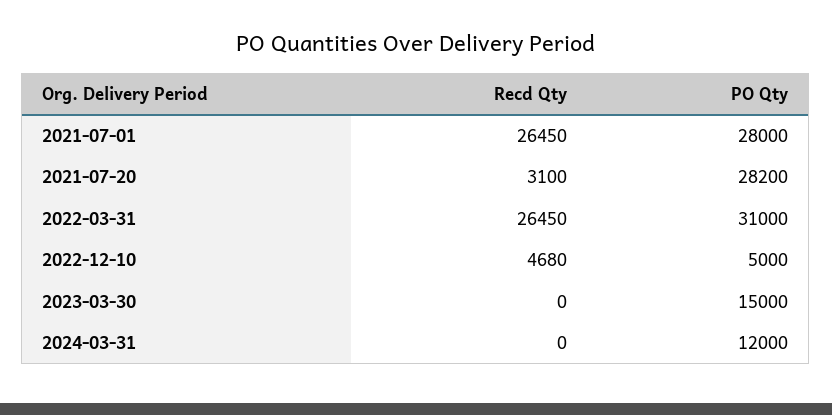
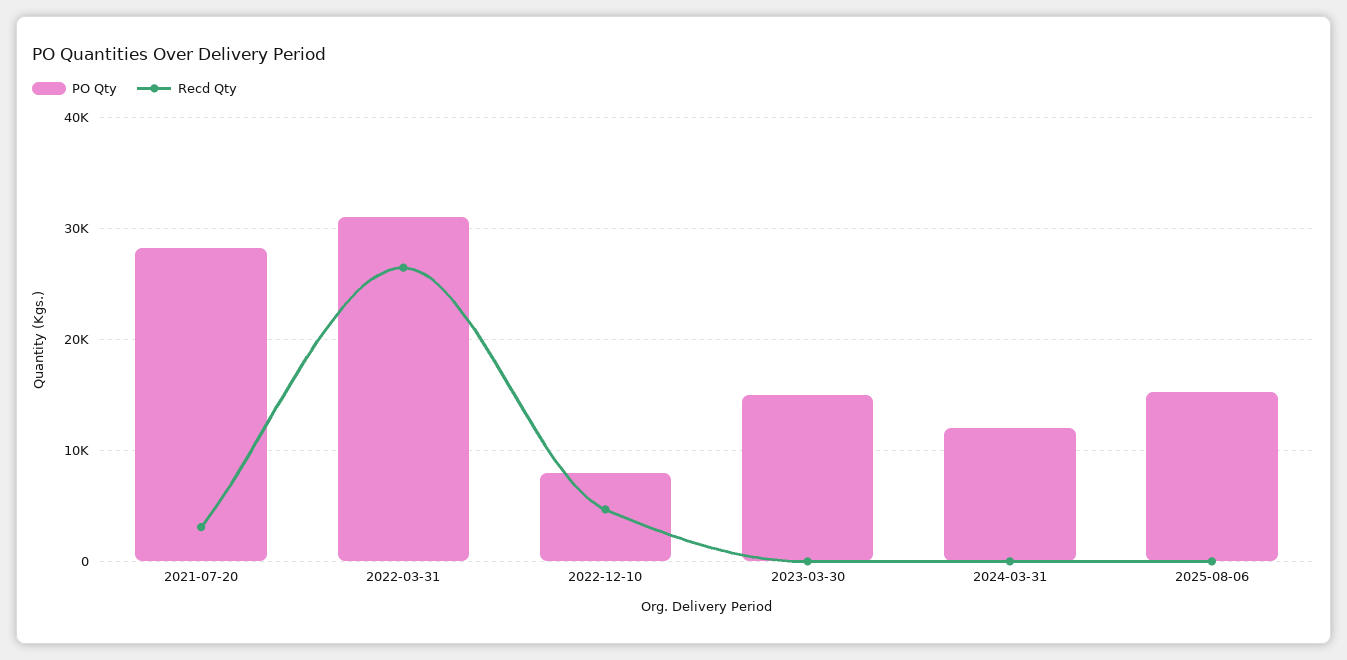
Recd Qty, 2021-07-01: 26450 -> none
PO Qty, 2021-07-01: 28000 -> none
PO Qty, 2022-12-10: 5000 -> 8000
PO Qty, 2025-08-06: none -> 15000
Recd Qty, 2025-08-06: none -> 0

